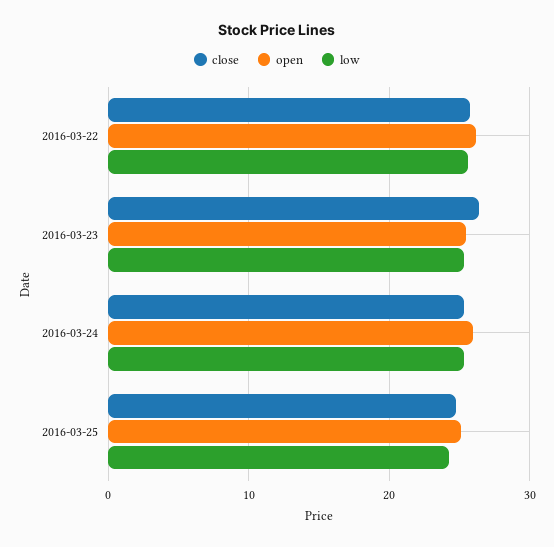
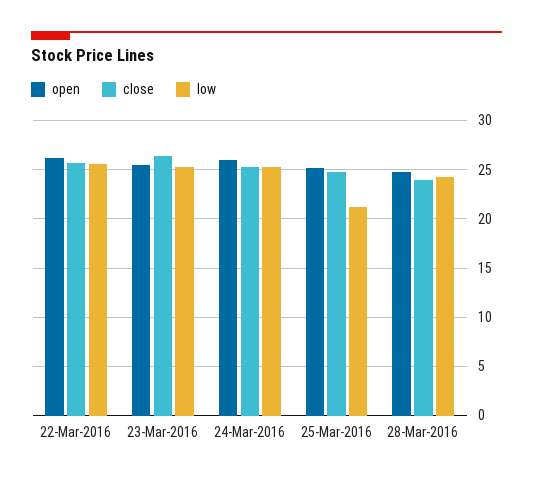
low, 2016-03-25: 24 -> 21
open, 28-Mar-2016: none -> 25
close, 28-Mar-2016: none -> 24
low, 28-Mar-2016: none -> 24

